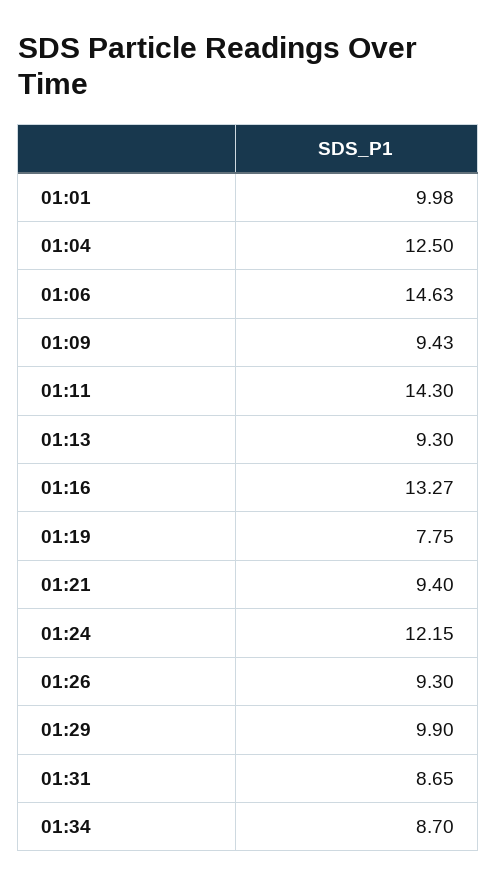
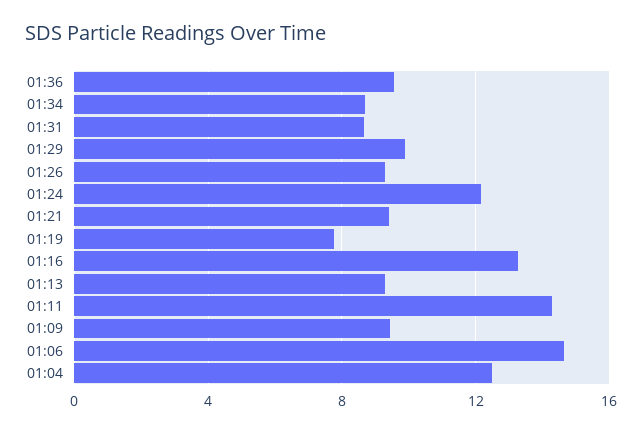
01:01: 9.98 -> none
01:36: none -> 9.5

